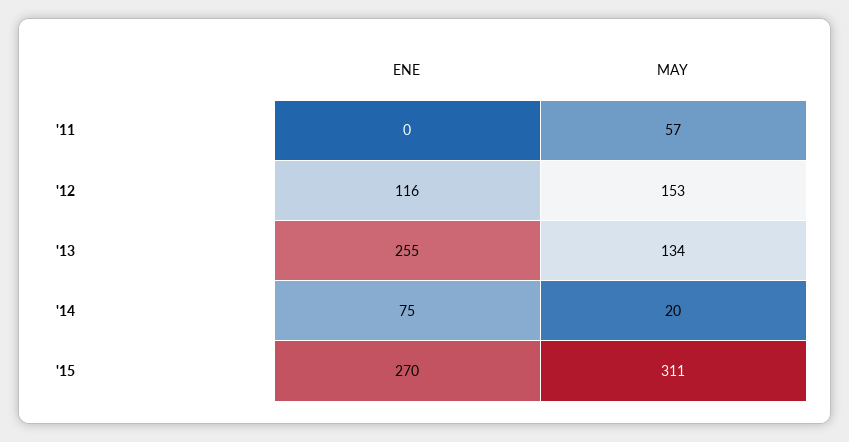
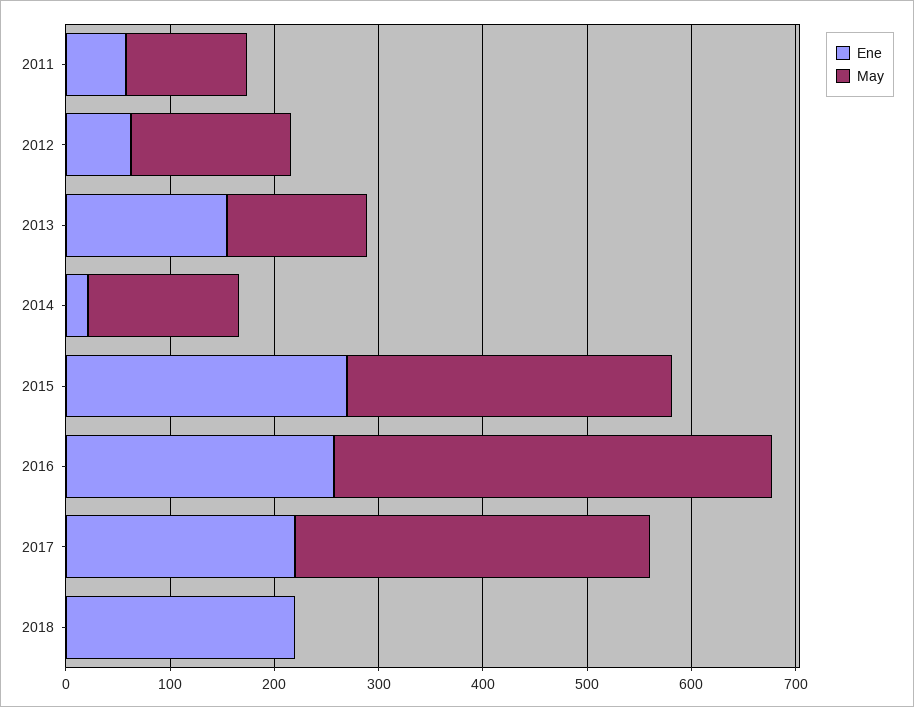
ENE, '11: 0 -> 60
MAY, '11: 57 -> 120
ENE, '12: 116 -> 60
ENE, '13: 255 -> 160
ENE, '14: 75 -> 20
MAY, '14: 20 -> 140
ENE, 2016: none -> 260
MAY, 2016: none -> 420
ENE, 2017: none -> 220
MAY, 2017: none -> 340
ENE, 2018: none -> 220
MAY, 2018: none -> 0

